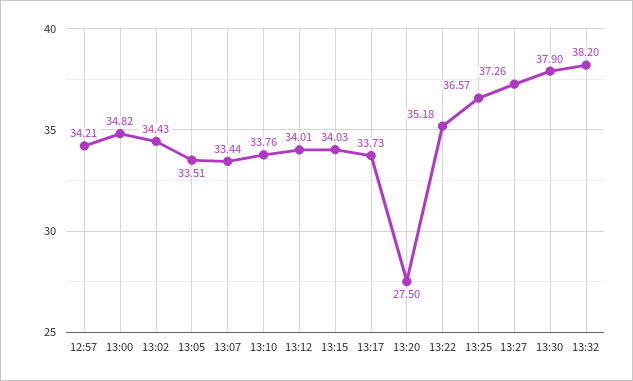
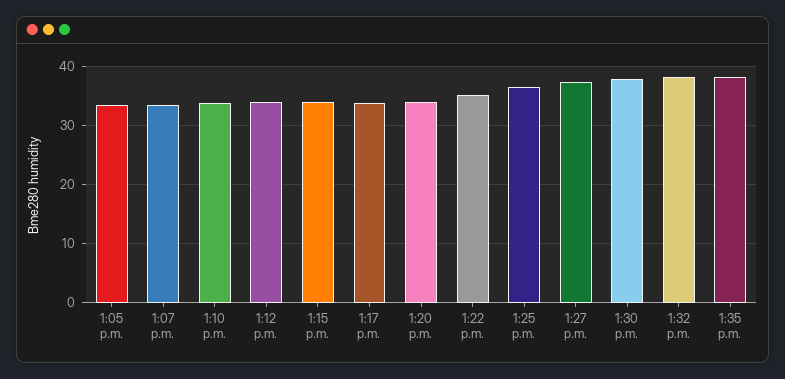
12:57: 34.21 -> none
13:00: 34.82 -> none
13:02: 34.43 -> none
13:20: 27.5 -> 34
1:35 p.m.: none -> 38

